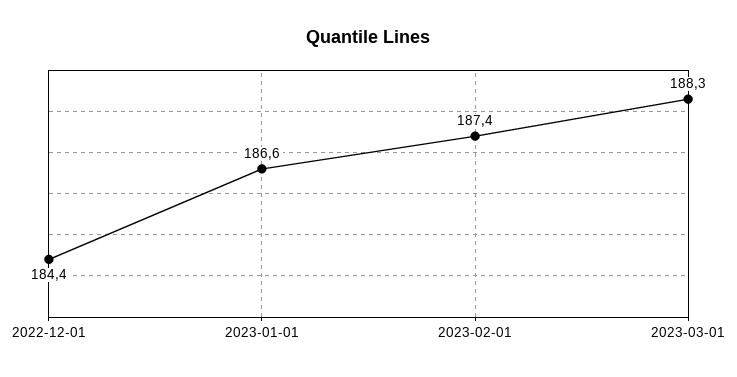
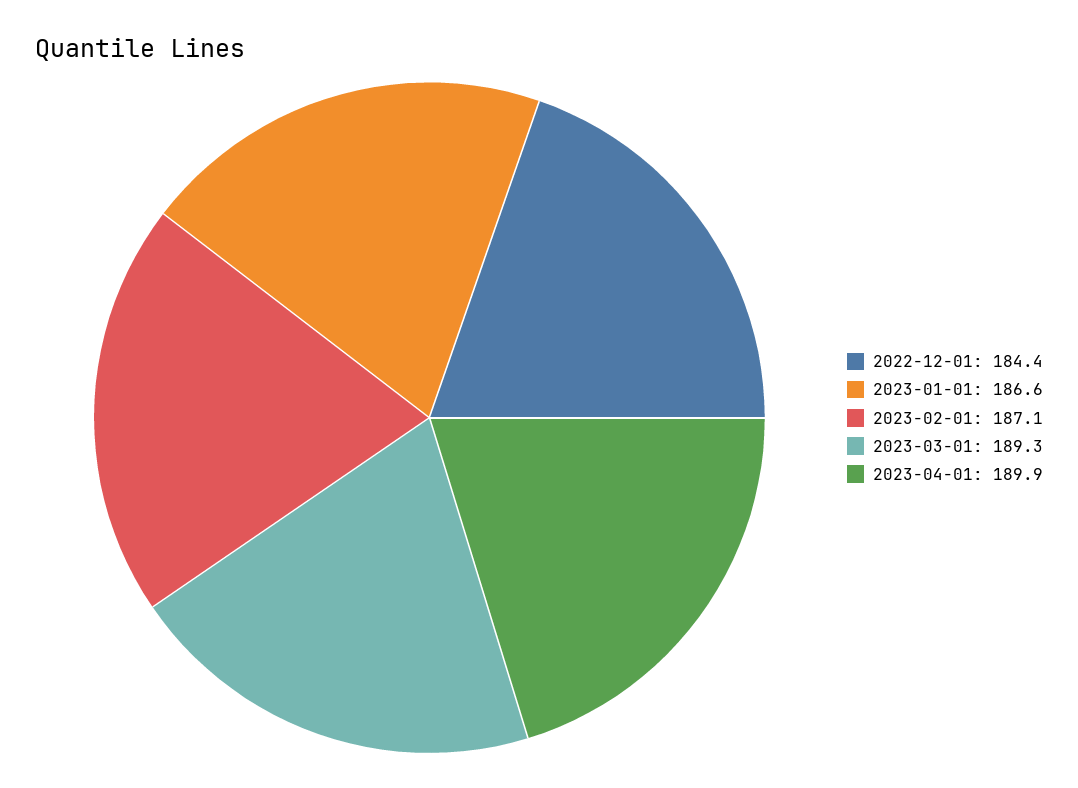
2023-02-01: 187.4 -> 187.1
2023-03-01: 188.3 -> 189.3
2023-04-01: none -> 189.9

